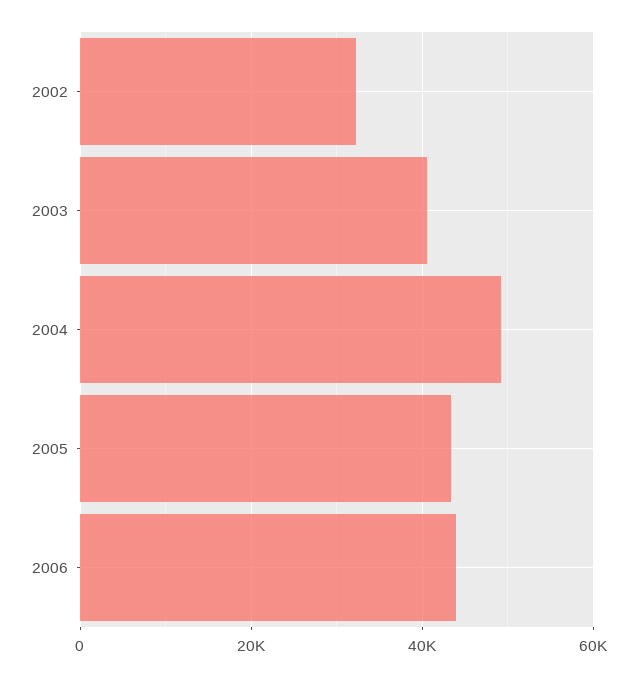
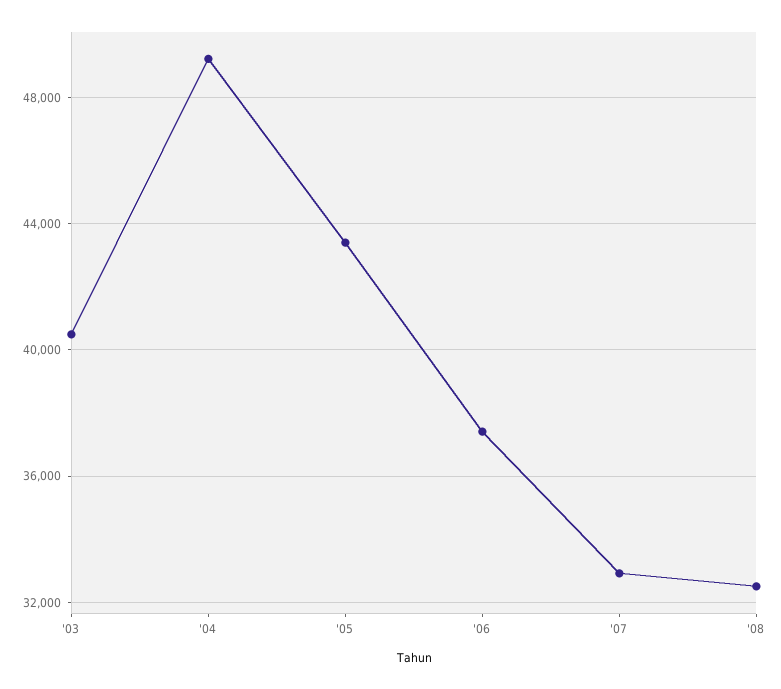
2002: 32000 -> none
2006: 44000 -> 37500
'07: none -> 33000
'08: none -> 32500

